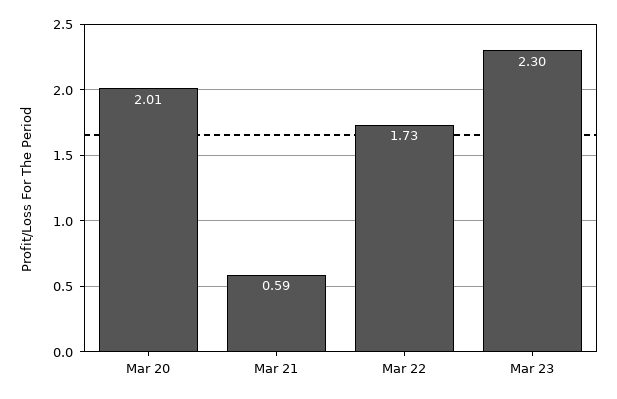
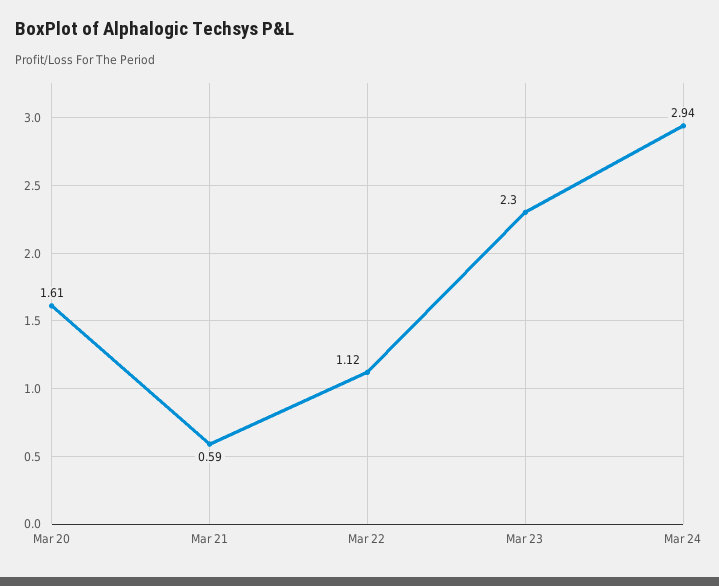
Mar 20: 2.01 -> 1.61
Mar 22: 1.73 -> 1.12
Mar 24: none -> 2.94

